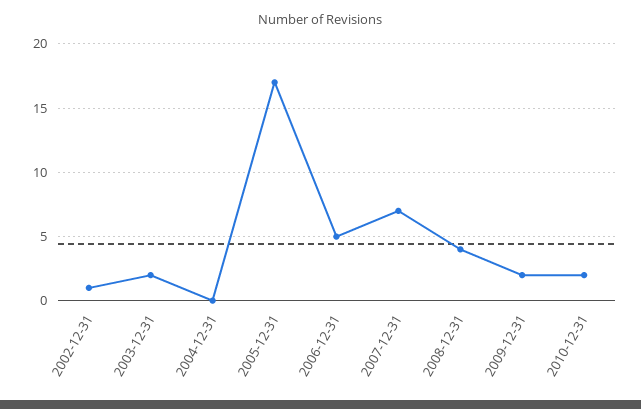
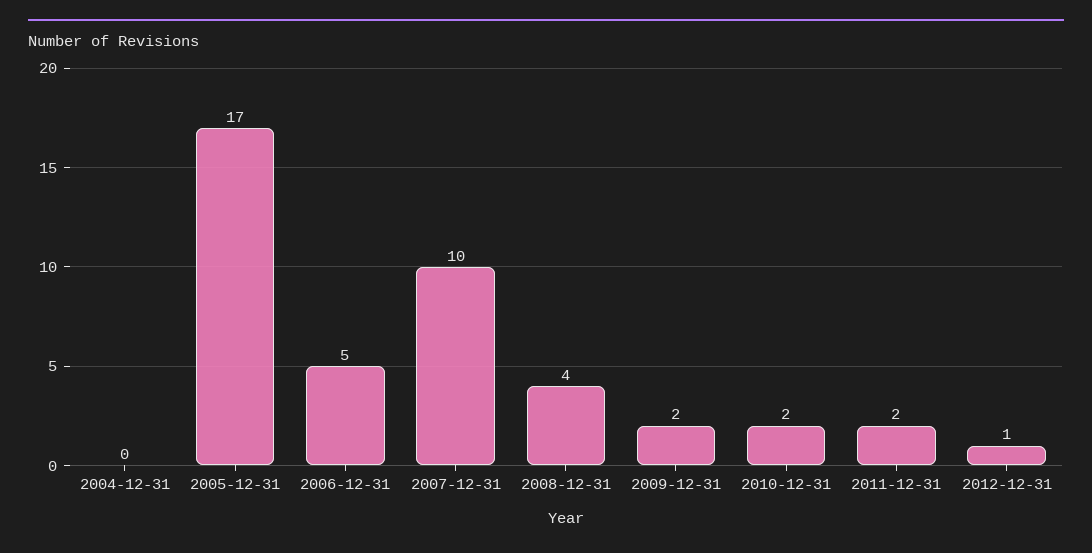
2002-12-31: 1 -> none
2003-12-31: 2 -> none
2007-12-31: 7 -> 10
2011-12-31: none -> 2
2012-12-31: none -> 1

